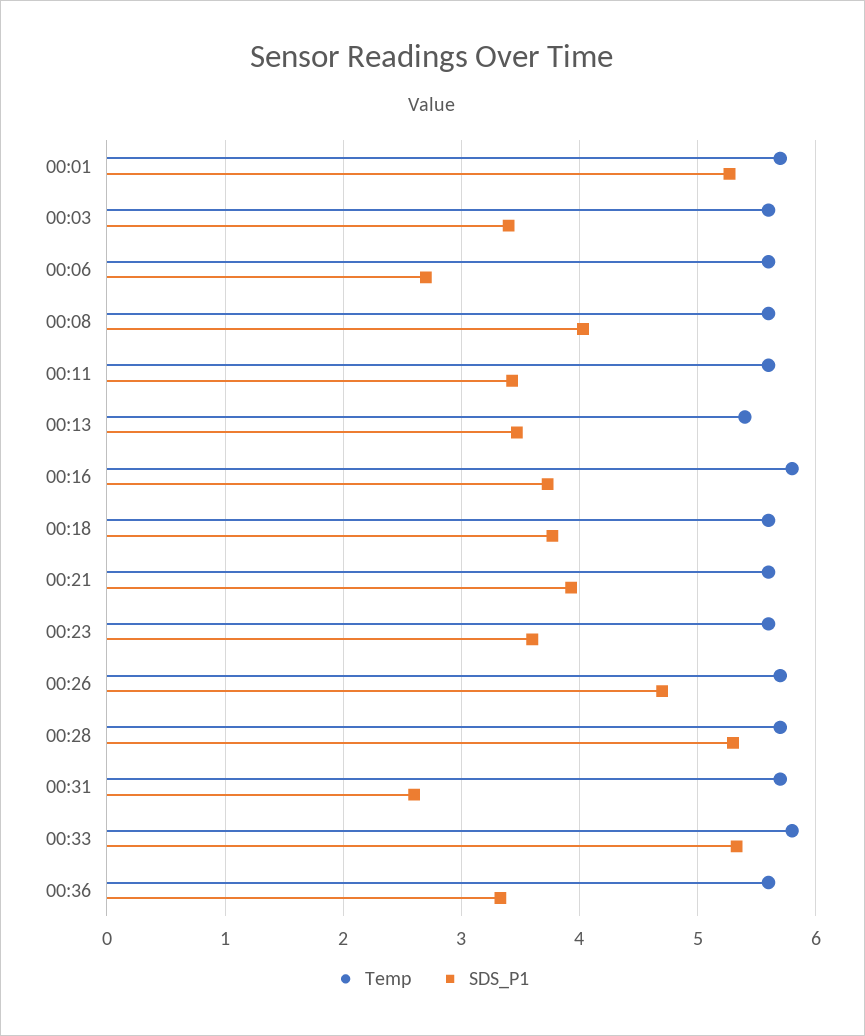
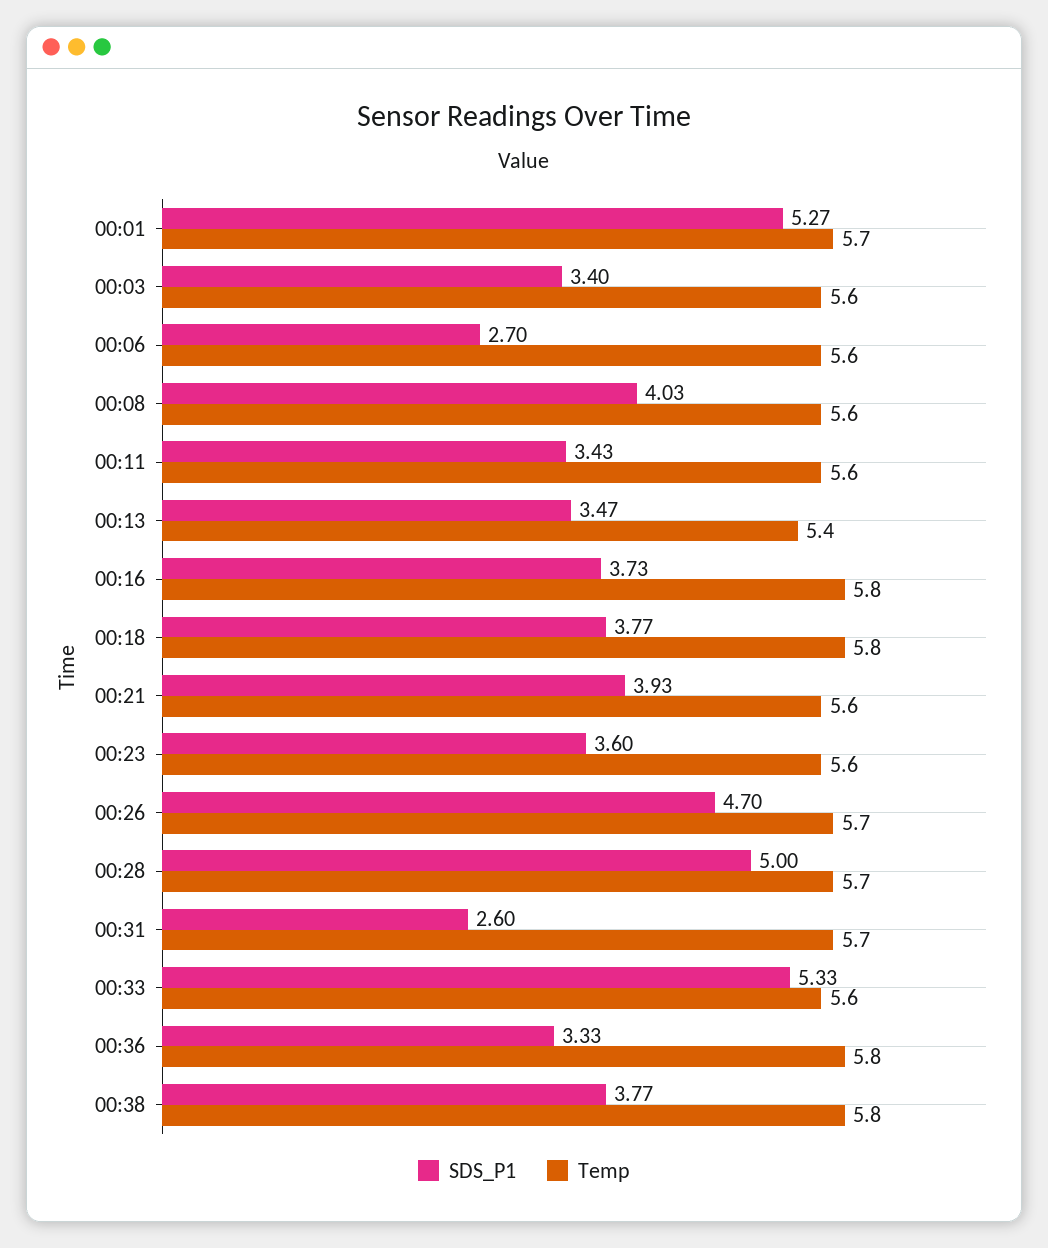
Temp, 00:18: 5.6 -> 5.8
SDS_P1, 00:28: 5.3 -> 5
Temp, 00:33: 5.8 -> 5.6
Temp, 00:36: 5.6 -> 5.8
SDS_P1, 00:38: none -> 3.77
Temp, 00:38: none -> 5.8

